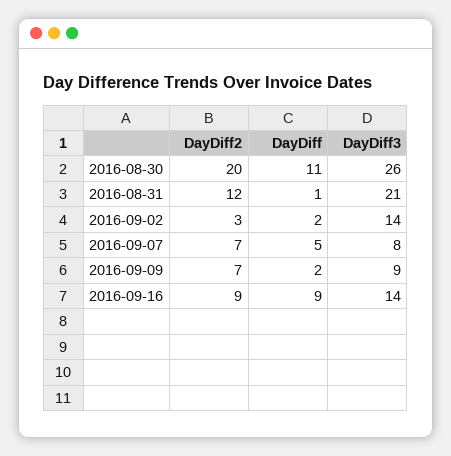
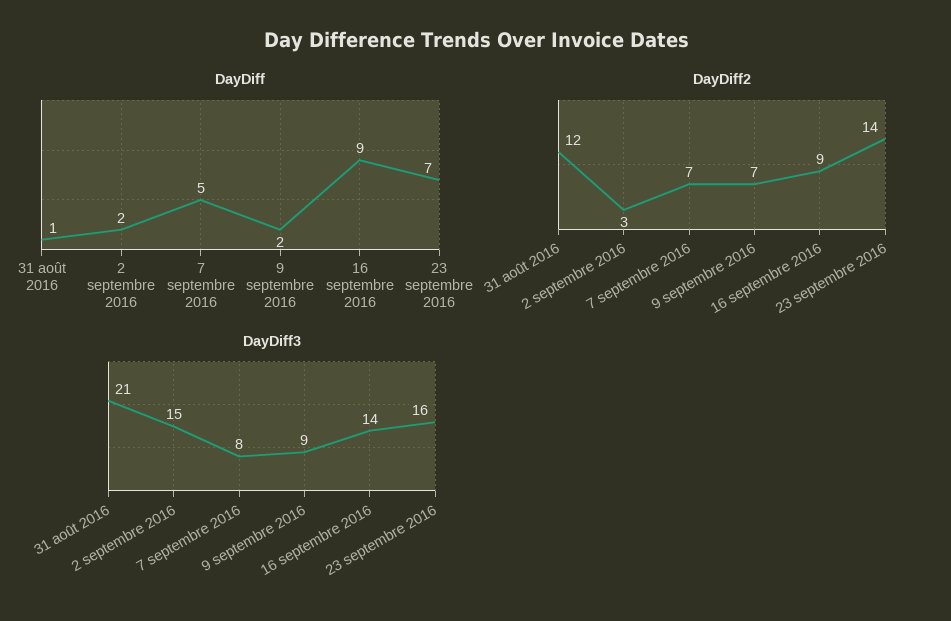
DayDiff2, 2016-08-30: 20 -> none
DayDiff, 2016-08-30: 11 -> none
DayDiff3, 2016-08-30: 26 -> none
DayDiff3, 2016-09-02: 14 -> 15
DayDiff, 23 septembre 2016: none -> 7
DayDiff2, 23 septembre 2016: none -> 14
DayDiff3, 23 septembre 2016: none -> 16

